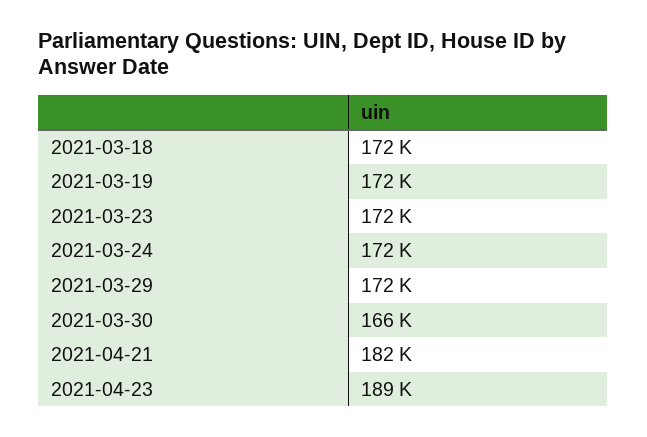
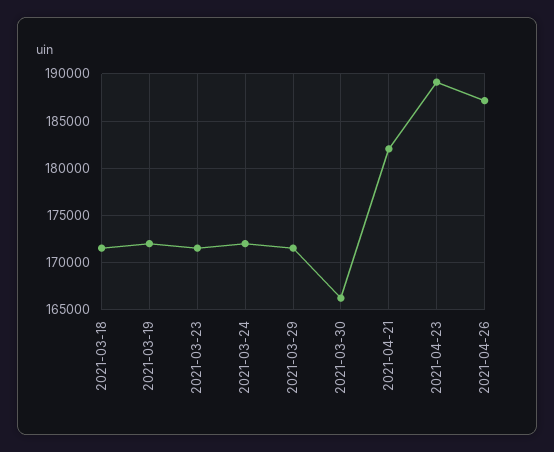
2021-04-26: none -> 187000

